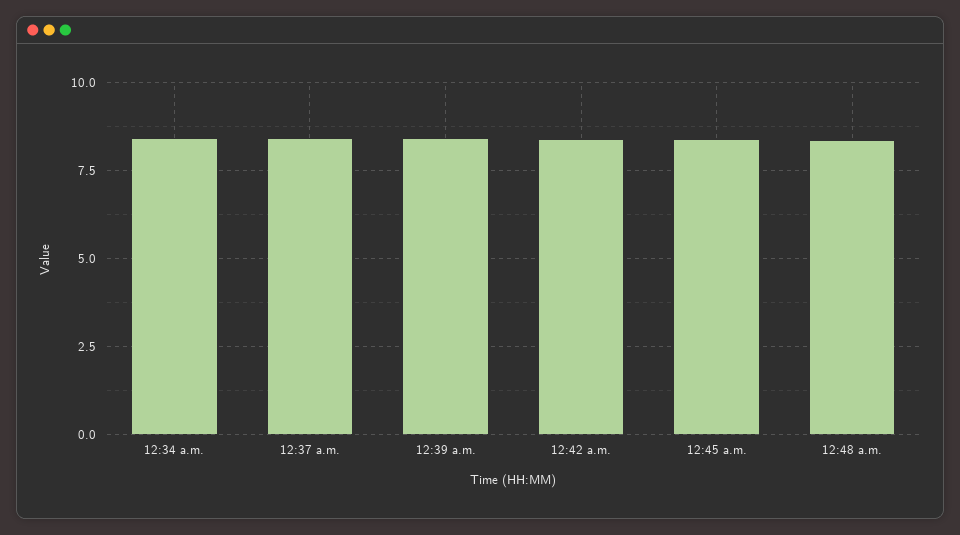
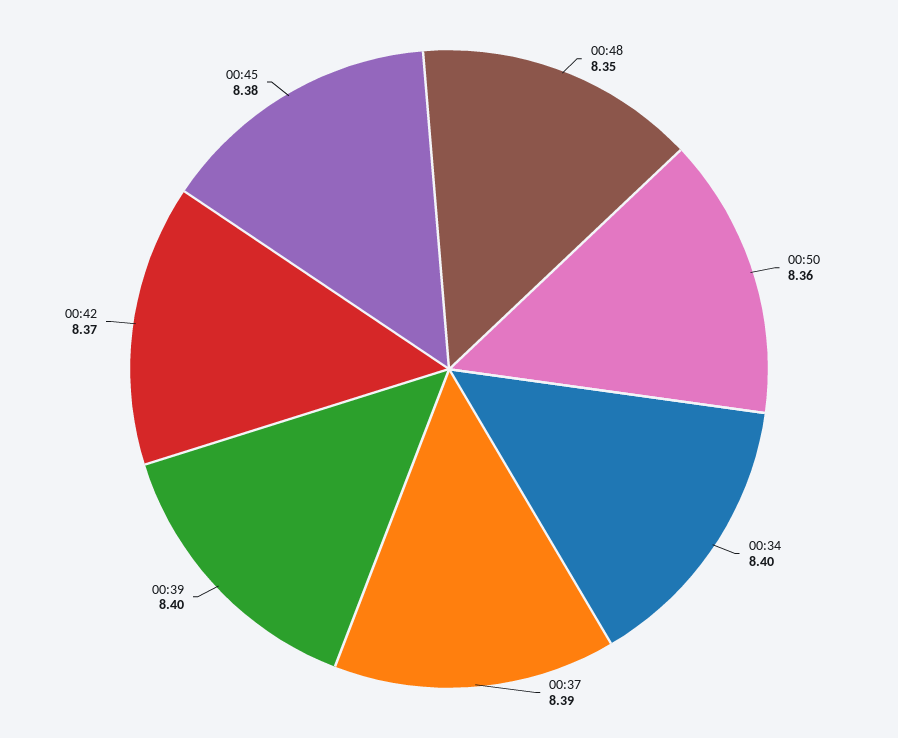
00:50: none -> 8.36

